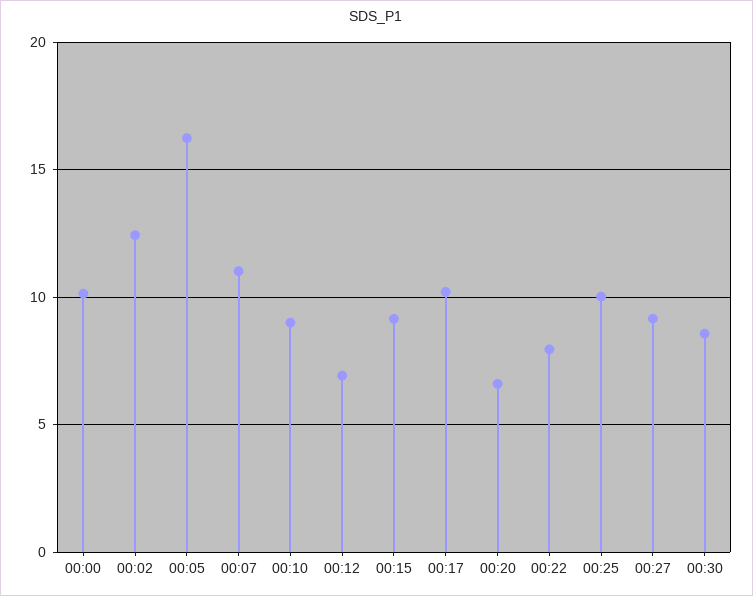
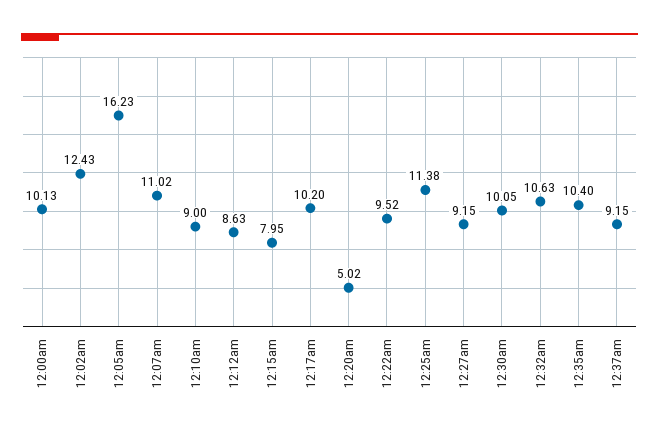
00:12: 7 -> 8.63
00:15: 9 -> 7.95
00:20: 6.5 -> 5.02
00:22: 8 -> 9.52
00:25: 10 -> 11.38
00:30: 8.5 -> 10.05
12:32am: none -> 10.63
12:35am: none -> 10.4
12:37am: none -> 9.15

